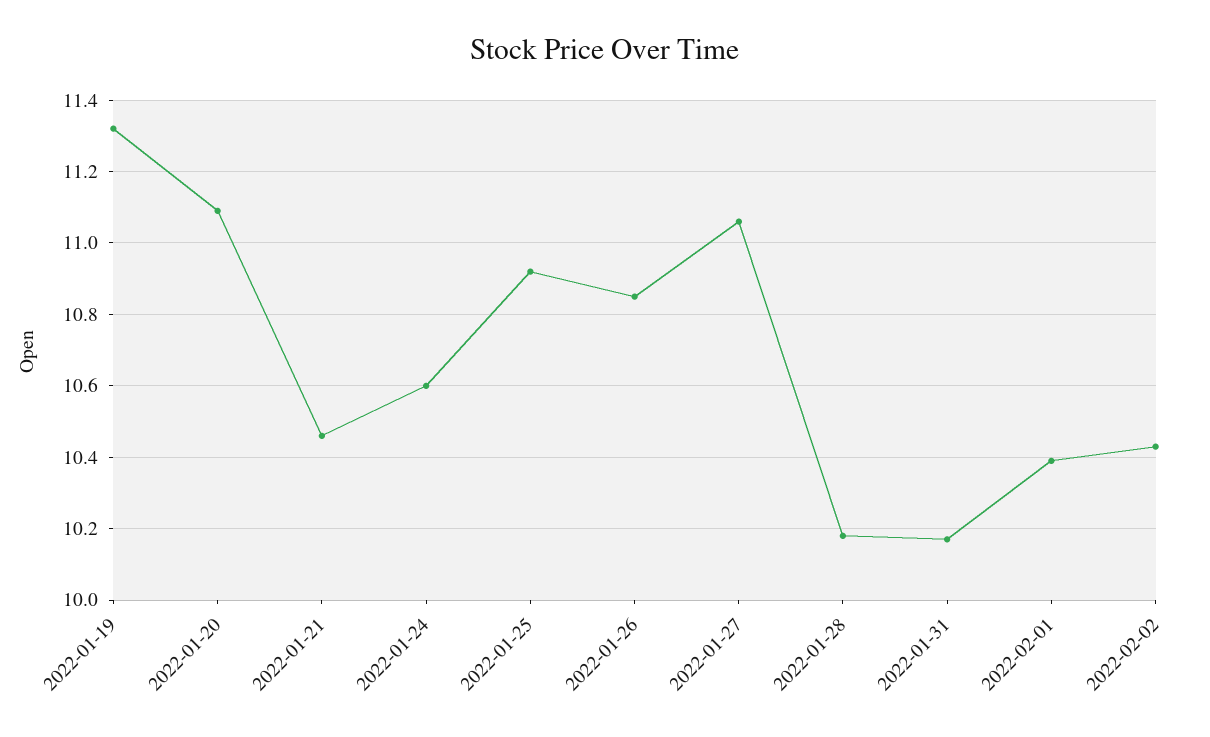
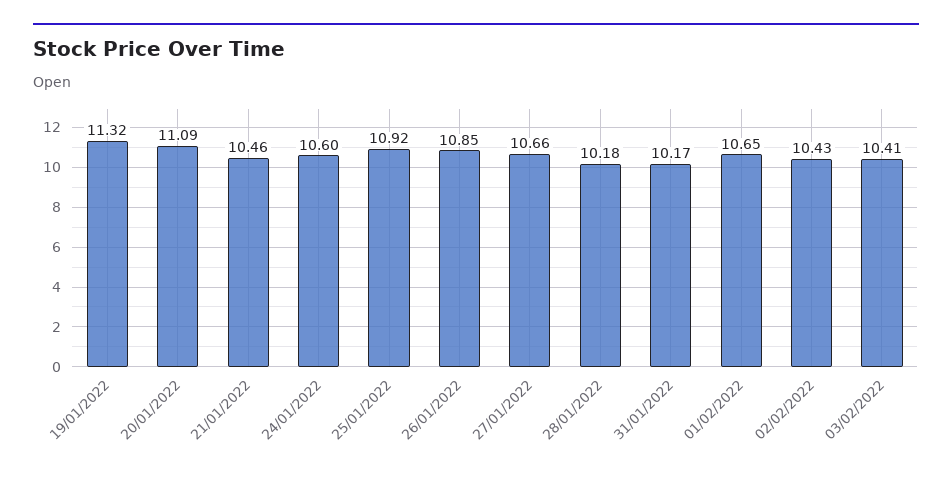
2022-01-27: 11.05 -> 10.66
2022-02-01: 10.4 -> 10.65
03/02/2022: none -> 10.41

